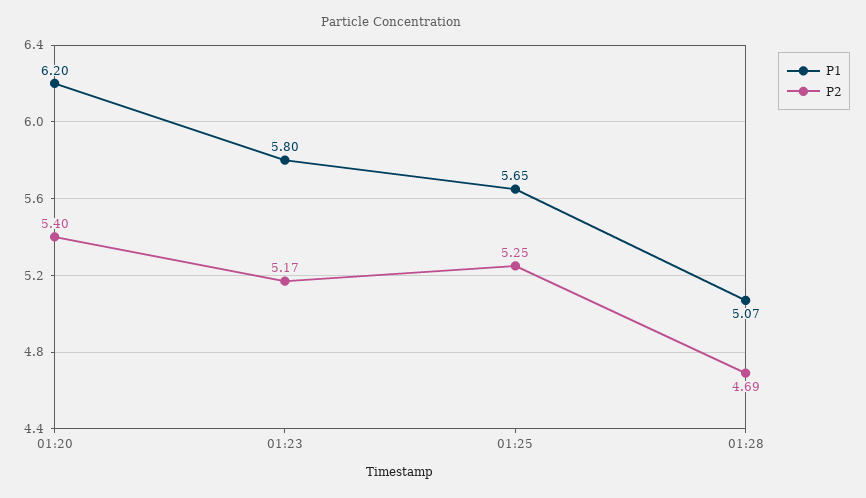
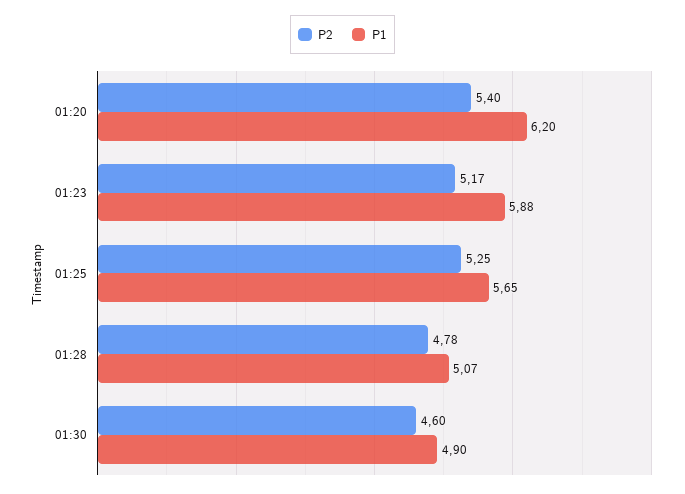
P1, 01:23: 5.8 -> 5.88
P2, 01:28: 4.69 -> 4.78
P2, 01:30: none -> 4.6
P1, 01:30: none -> 4.9

